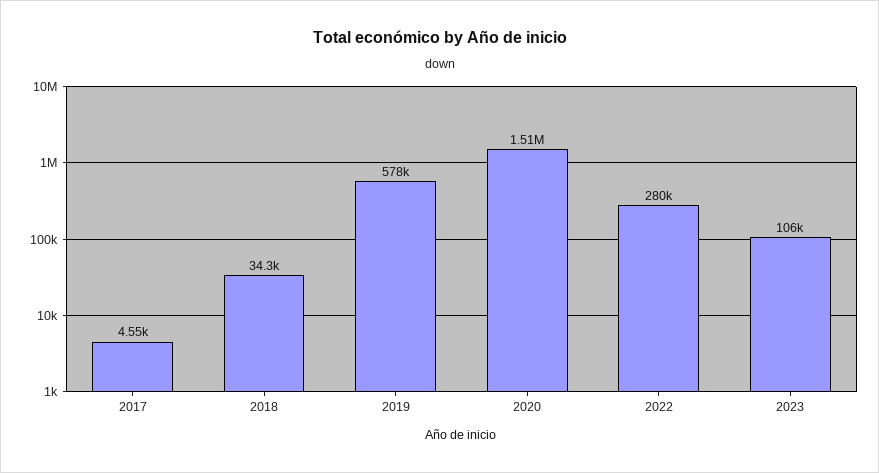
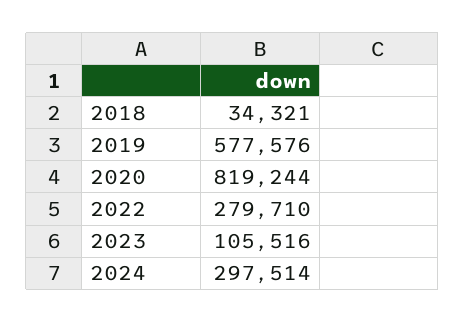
2017: 4550 -> none
2020: 1510000 -> 819244
2024: none -> 297514

